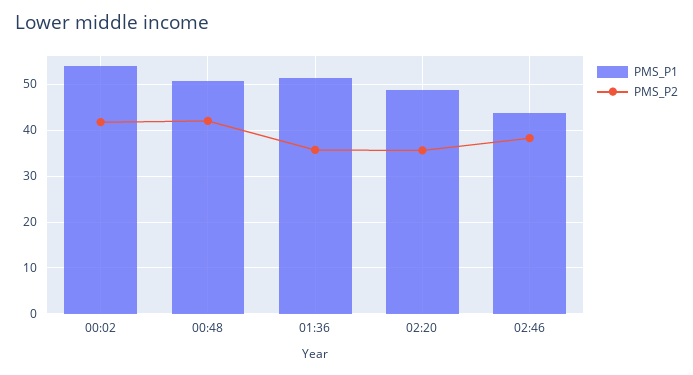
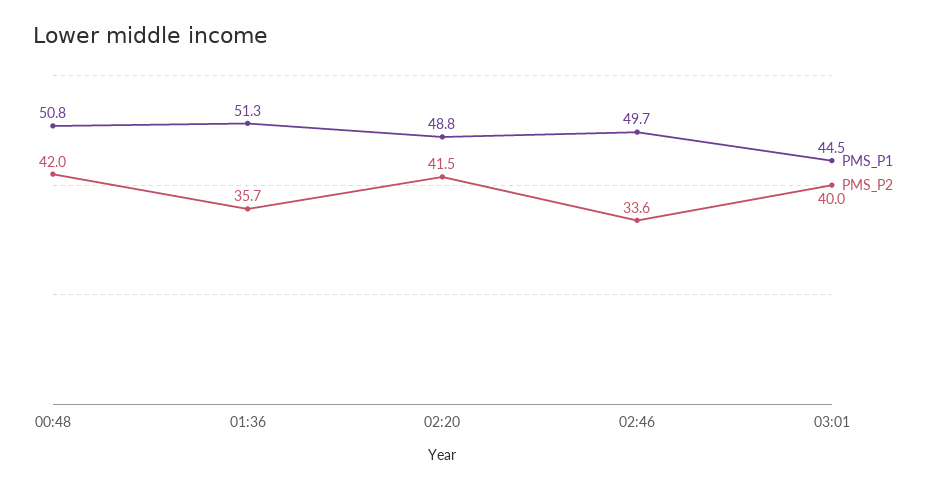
PMS_P1, 00:02: 54 -> none
PMS_P2, 00:02: 42 -> none
PMS_P2, 02:20: 36 -> 41.5
PMS_P1, 02:46: 44 -> 49.7
PMS_P2, 02:46: 38 -> 33.6
PMS_P1, 03:01: none -> 44.5
PMS_P2, 03:01: none -> 40

